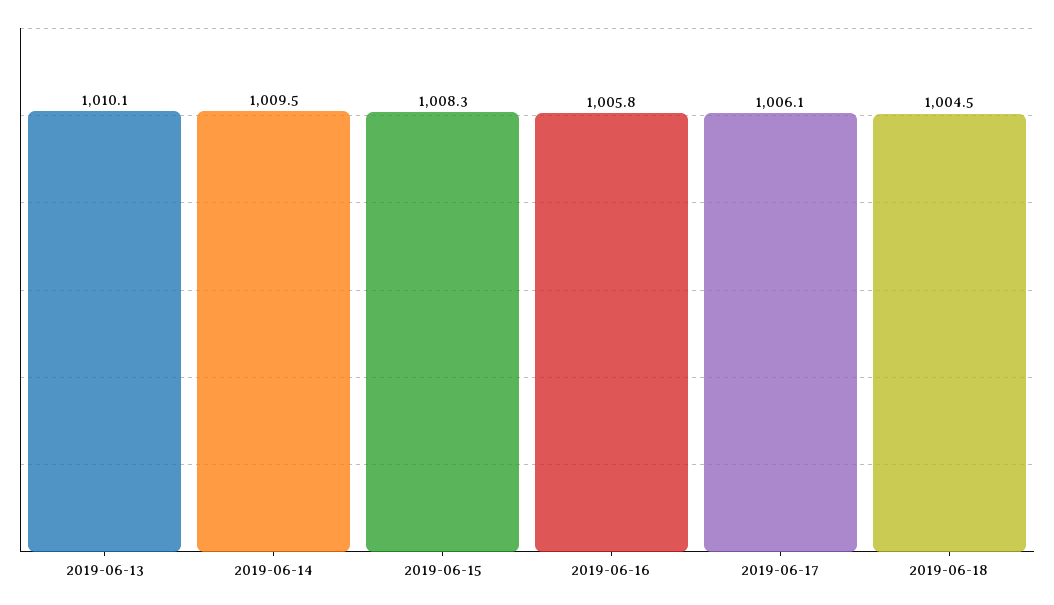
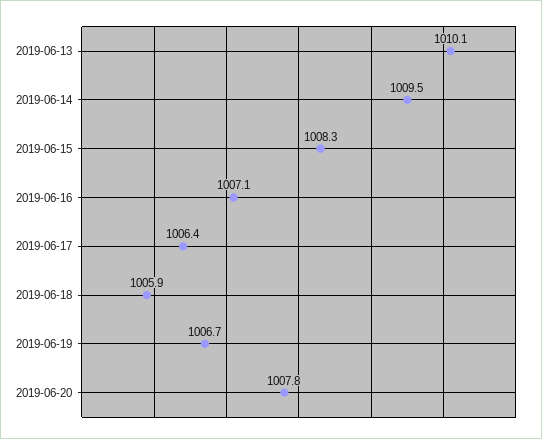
2019-06-16: 1005.8 -> 1007.1
2019-06-17: 1006.1 -> 1006.4
2019-06-18: 1004.5 -> 1005.9
2019-06-19: none -> 1006.7
2019-06-20: none -> 1007.8

